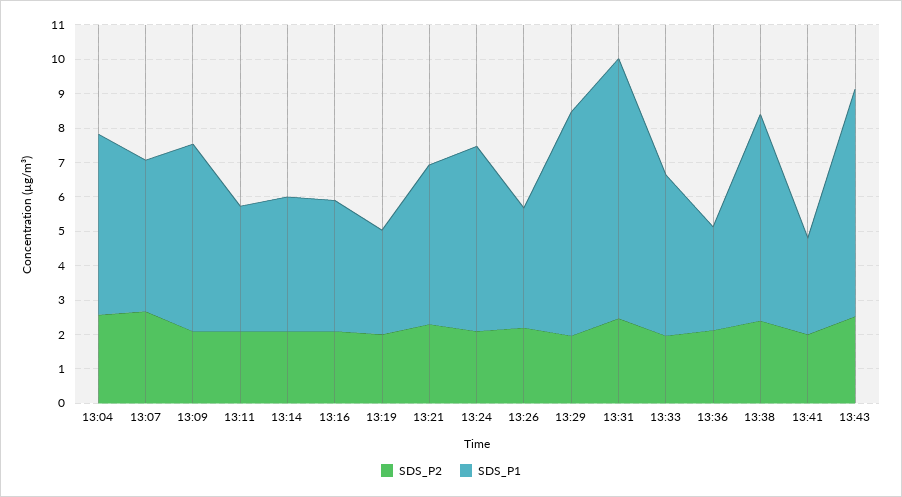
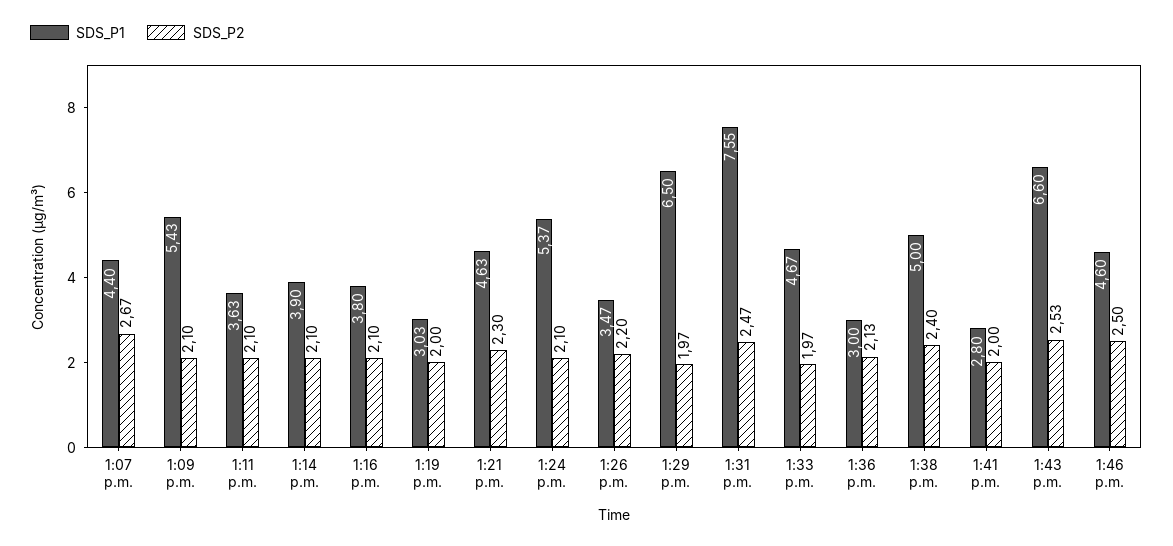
SDS_P2, 13:04: 2.5 -> none
SDS_P1, 13:04: 5.25 -> none
SDS_P1, 13:38: 6 -> 5
SDS_P1, 1:46 p.m.: none -> 4.6
SDS_P2, 1:46 p.m.: none -> 2.5

